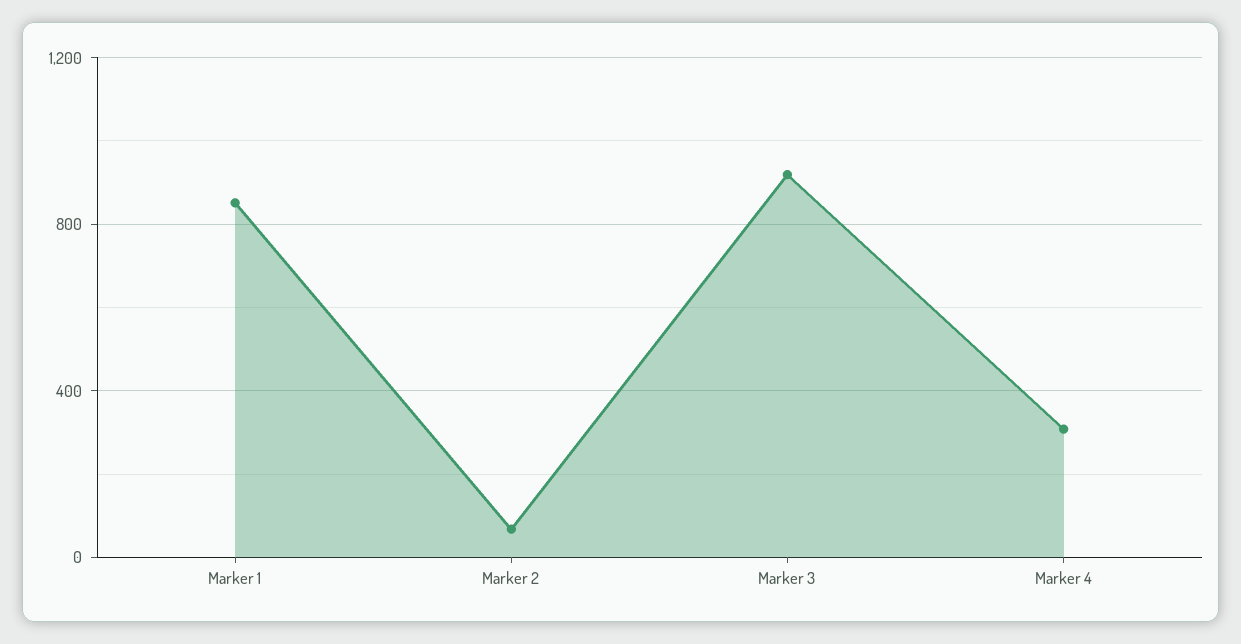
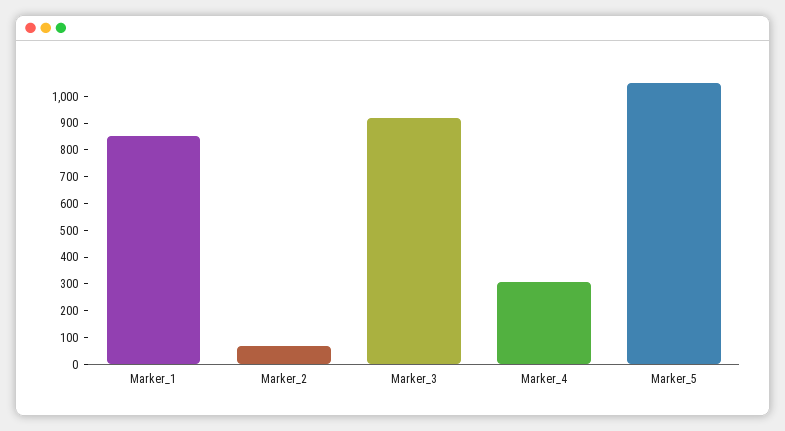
Marker_5: none -> 1050

